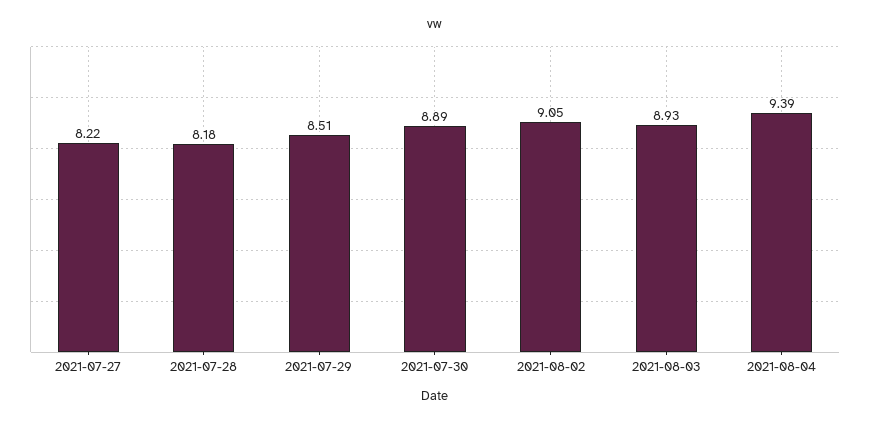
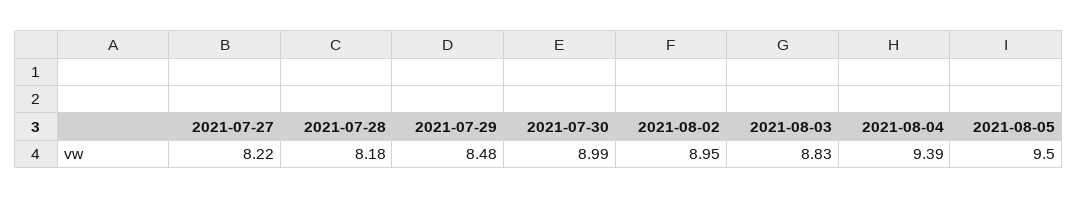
2021-07-29: 8.51 -> 8.48
2021-07-30: 8.89 -> 8.99
2021-08-02: 9.05 -> 8.95
2021-08-03: 8.93 -> 8.83
2021-08-05: none -> 9.5

